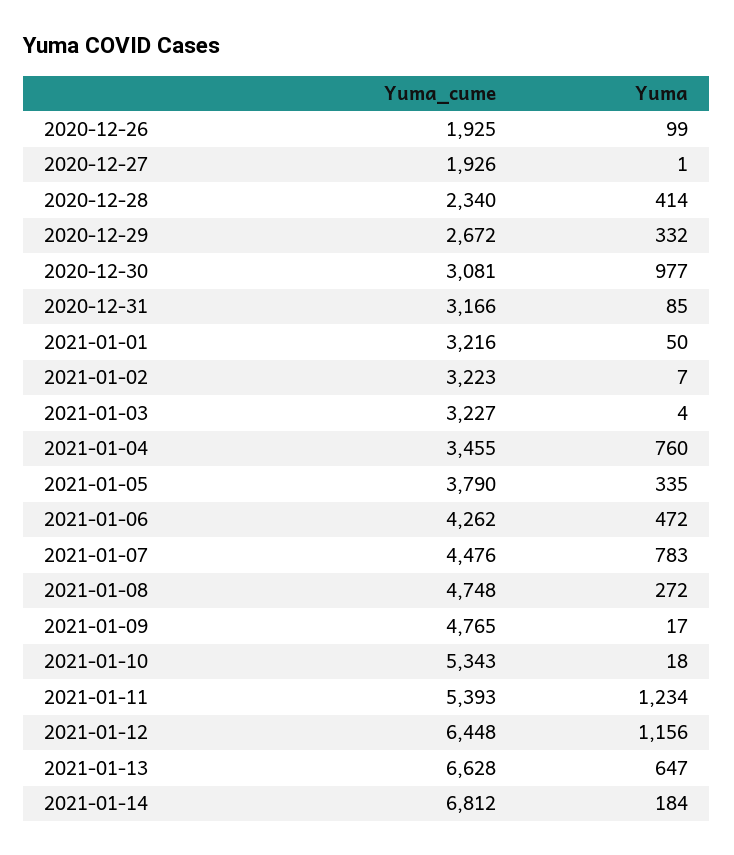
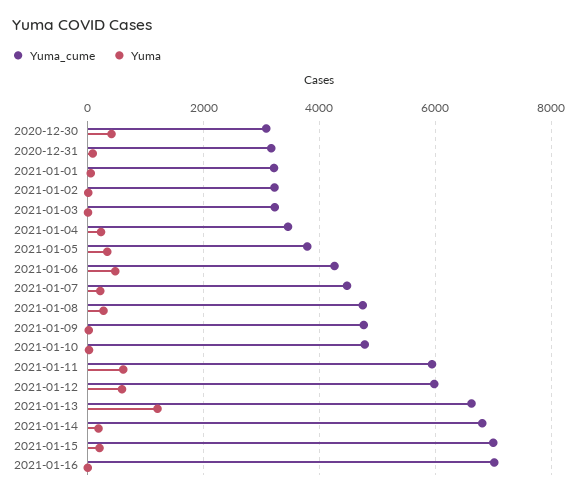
Yuma_cume, 2020-12-26: 1925 -> none
Yuma, 2020-12-26: 99 -> none
Yuma_cume, 2020-12-27: 1926 -> none
Yuma, 2020-12-27: 1 -> none
Yuma_cume, 2020-12-28: 2340 -> none
Yuma, 2020-12-28: 414 -> none
Yuma_cume, 2020-12-29: 2672 -> none
Yuma, 2020-12-29: 332 -> none
Yuma, 2020-12-30: 977 -> 400
Yuma, 2021-01-04: 760 -> 200
Yuma, 2021-01-07: 783 -> 200
Yuma_cume, 2021-01-10: 5343 -> 4800
Yuma_cume, 2021-01-11: 5393 -> 6000
Yuma, 2021-01-11: 1234 -> 600
Yuma_cume, 2021-01-12: 6448 -> 6000
Yuma, 2021-01-12: 1156 -> 600
Yuma, 2021-01-13: 647 -> 1200
Yuma_cume, 2021-01-15: none -> 7000
Yuma, 2021-01-15: none -> 200
Yuma_cume, 2021-01-16: none -> 7000
Yuma, 2021-01-16: none -> 0

